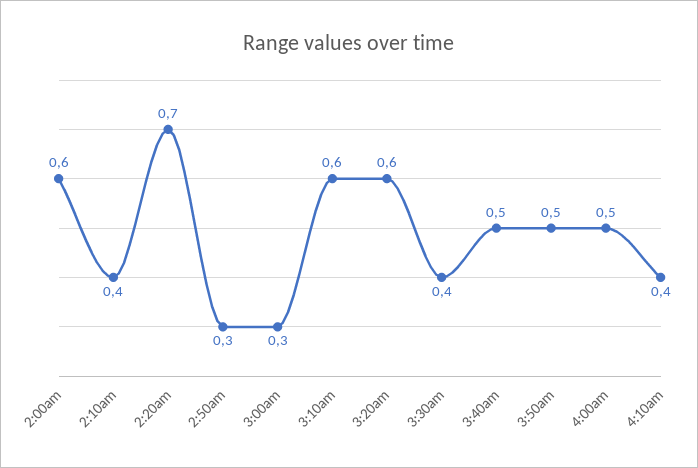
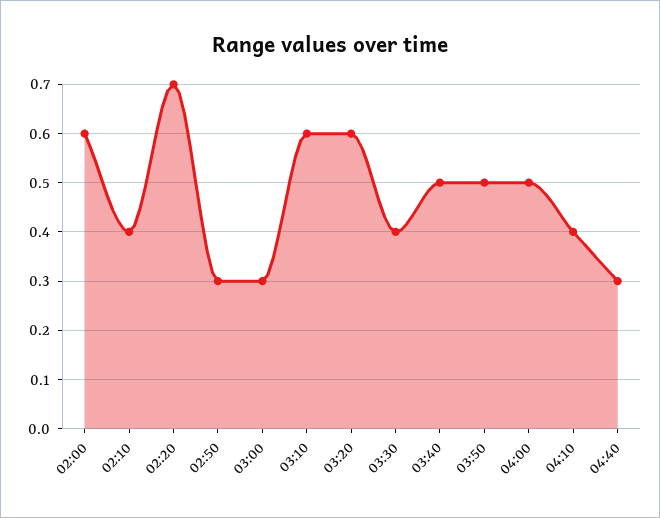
04:40: none -> 0.3

